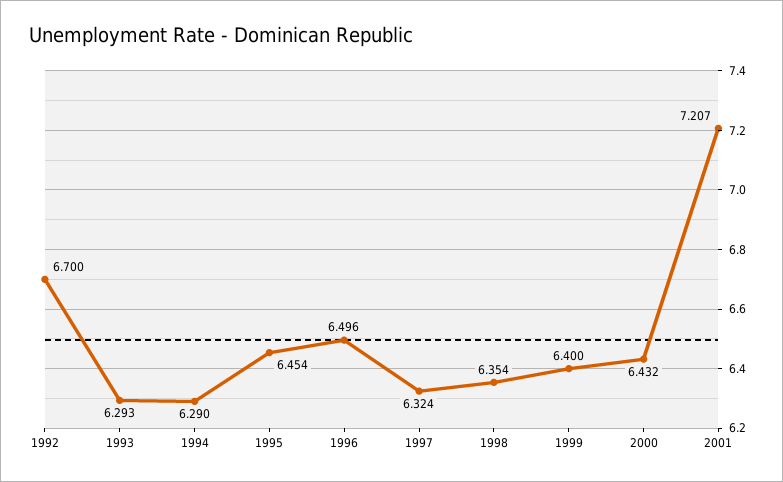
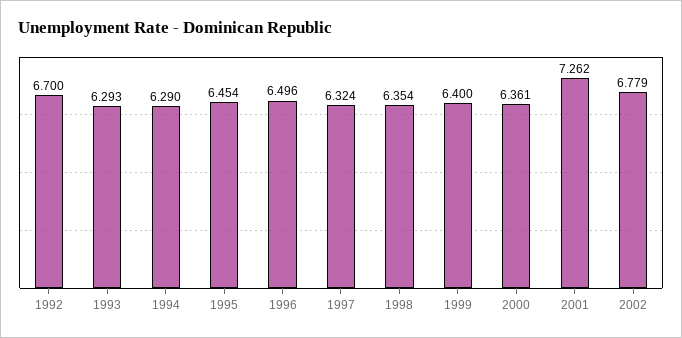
2000: 6.432 -> 6.361
2001: 7.207 -> 7.262
2002: none -> 6.779

